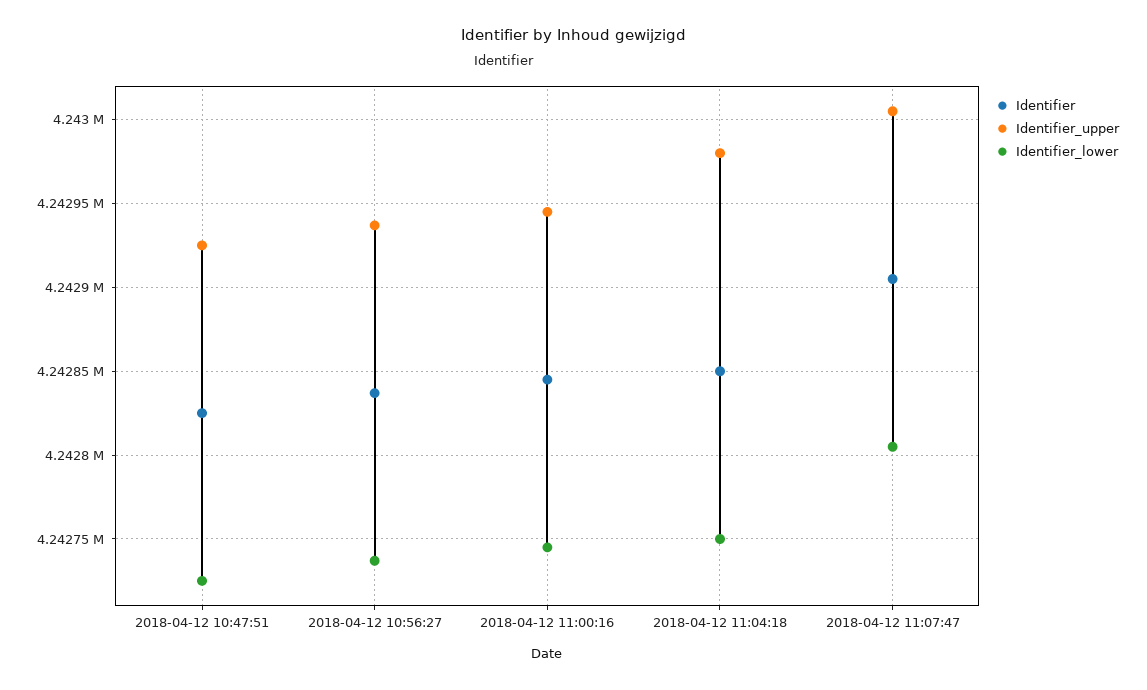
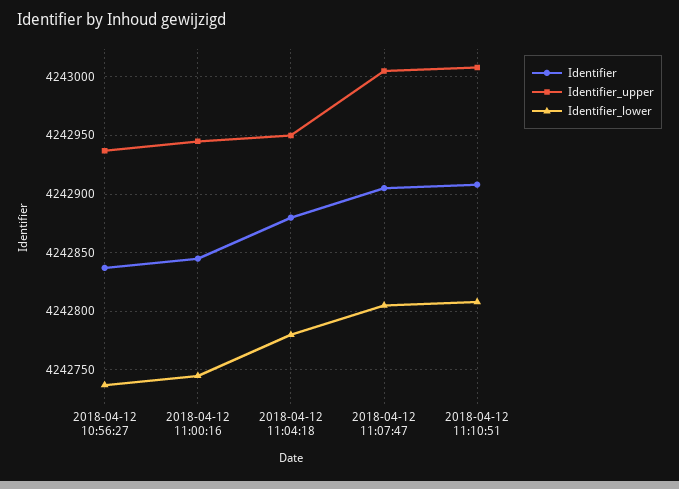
Identifier, 2018-04-12 10:47:51: 4242825 -> none
Identifier_upper, 2018-04-12 10:47:51: 4242925 -> none
Identifier_lower, 2018-04-12 10:47:51: 4242725 -> none
Identifier, 2018-04-12 11:04:18: 4242850 -> 4242880
Identifier_upper, 2018-04-12 11:04:18: 4242980 -> 4242950
Identifier_lower, 2018-04-12 11:04:18: 4242750 -> 4242780
Identifier, 2018-04-12 11:10:51: none -> 4242910
Identifier_upper, 2018-04-12 11:10:51: none -> 4243010
Identifier_lower, 2018-04-12 11:10:51: none -> 4242810

